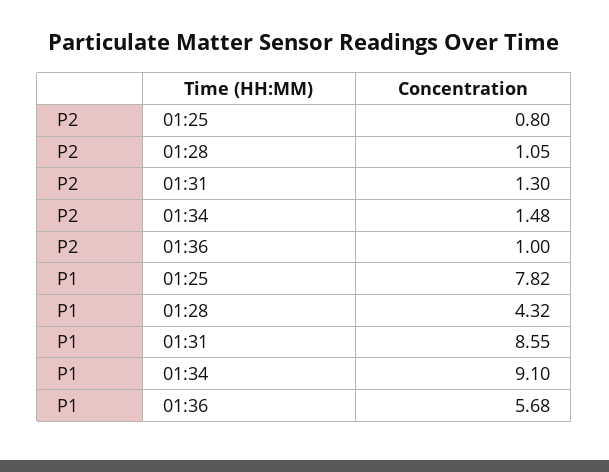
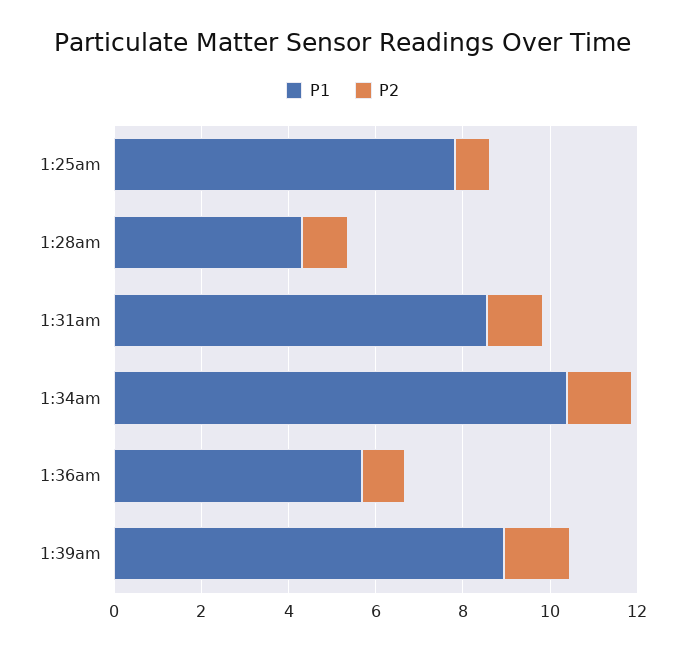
P1, 01:34: 9.1 -> 10.5
P1, 1:39am: none -> 9
P2, 1:39am: none -> 1.5

